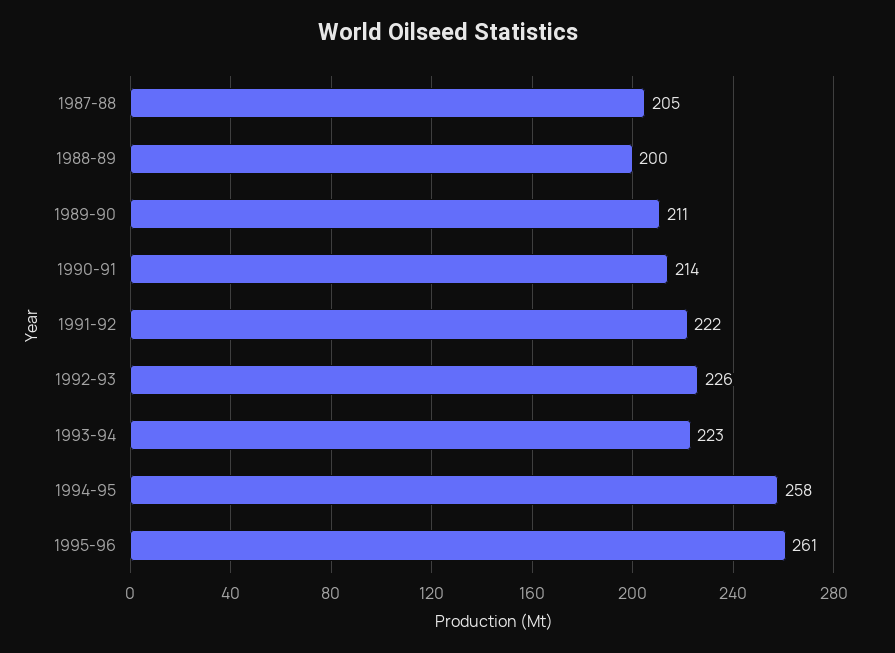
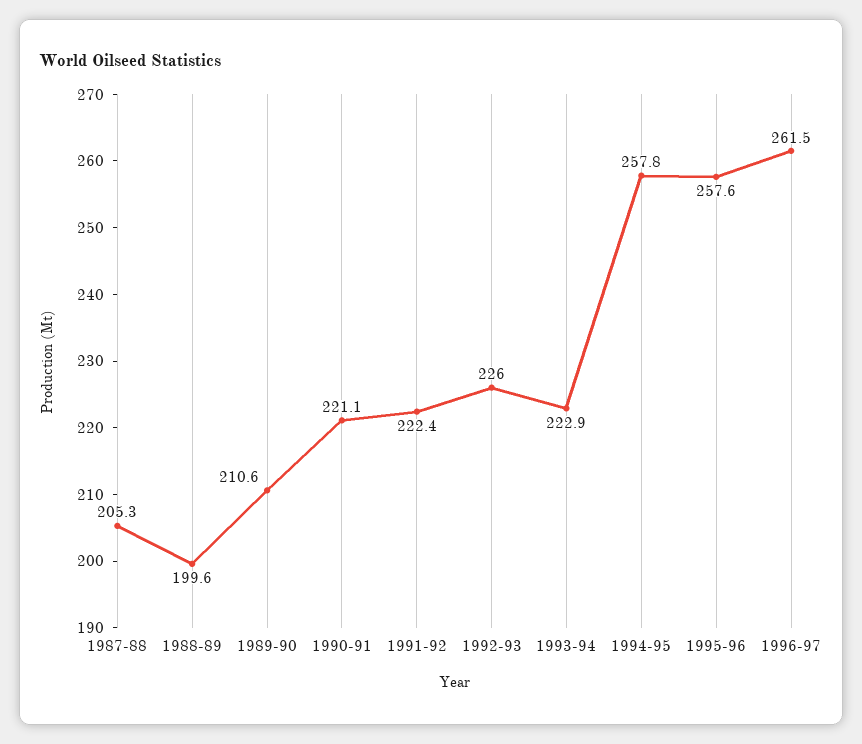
1990-91: 214 -> 221.1
1995-96: 261 -> 257.6
1996-97: none -> 261.5

